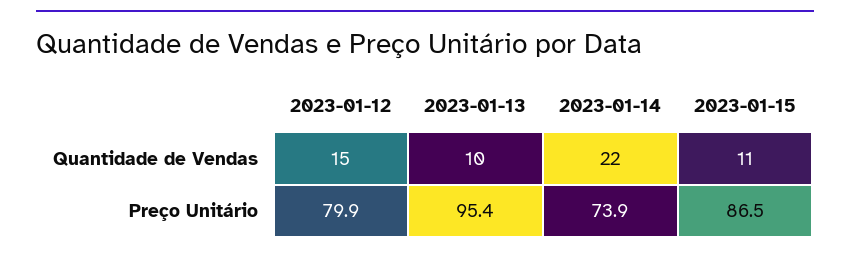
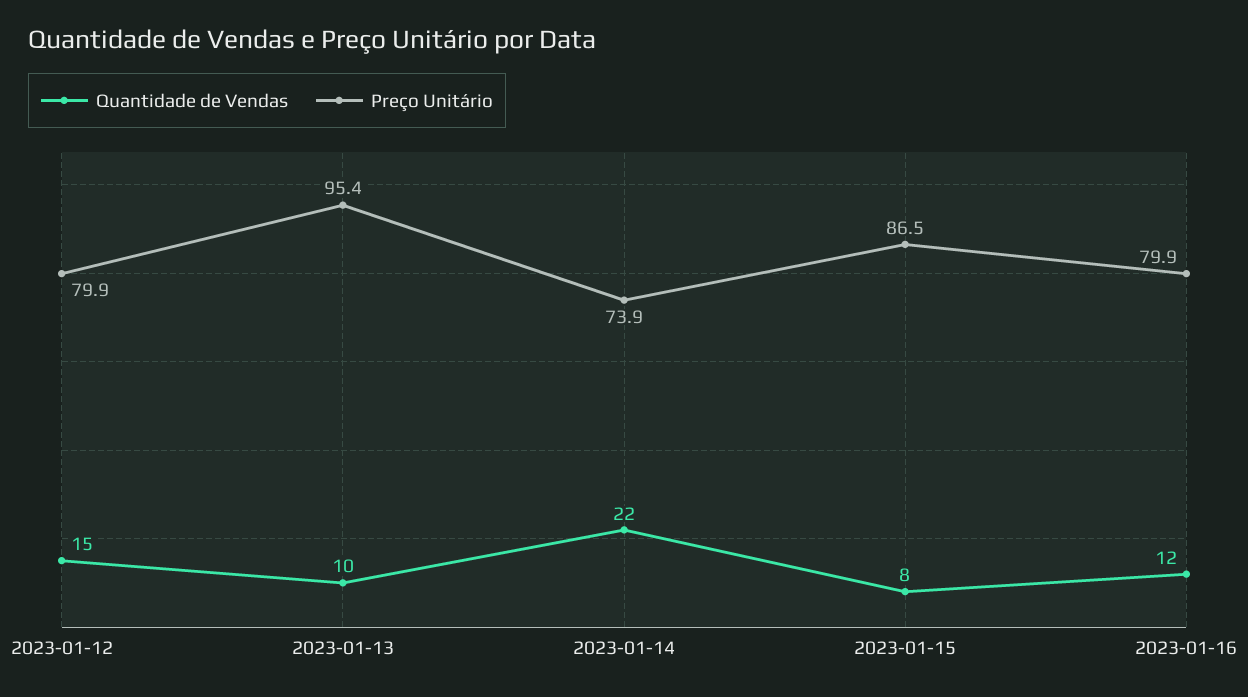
Quantidade de Vendas, 2023-01-15: 11 -> 8
Quantidade de Vendas, 2023-01-16: none -> 12
Preço Unitário, 2023-01-16: none -> 79.9

